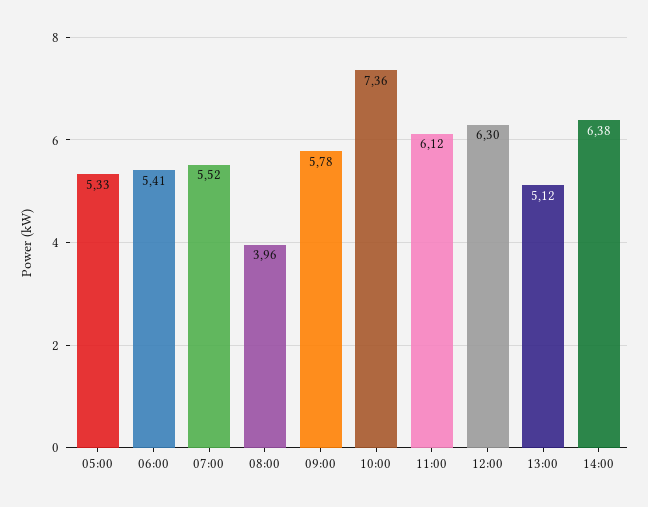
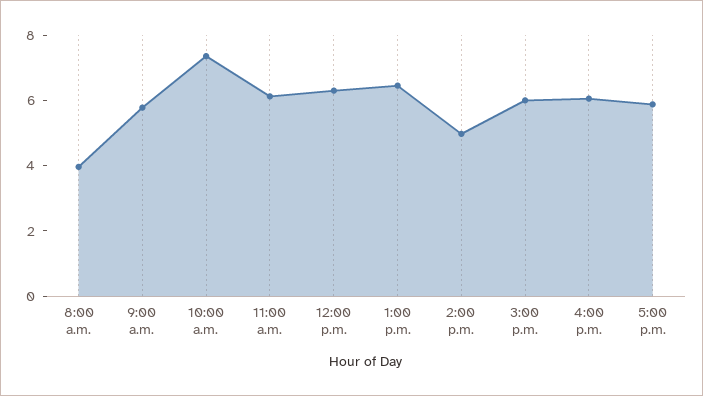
05:00: 5.33 -> none
06:00: 5.41 -> none
07:00: 5.52 -> none
13:00: 5.12 -> 6.5
14:00: 6.38 -> 5
3:00 p.m.: none -> 6
4:00 p.m.: none -> 6
5:00 p.m.: none -> 6

